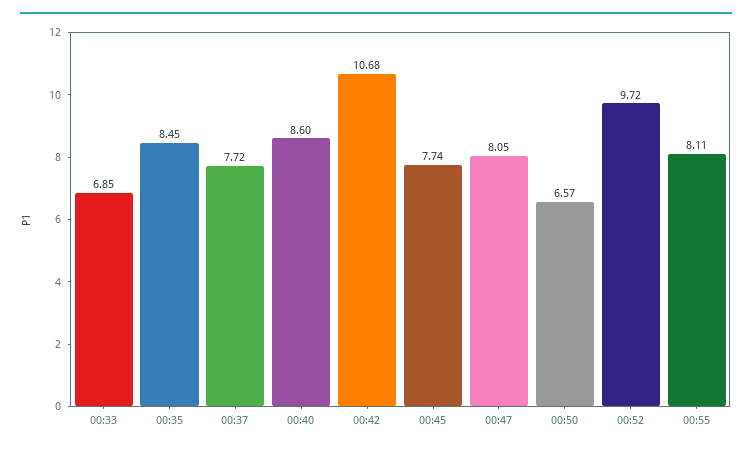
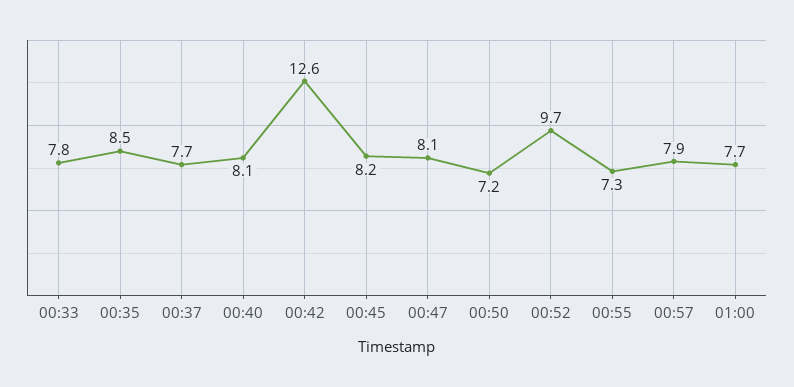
00:33: 6.85 -> 7.8
00:40: 8.6 -> 8.1
00:42: 10.68 -> 12.6
00:45: 7.74 -> 8.2
00:50: 6.57 -> 7.2
00:55: 8.11 -> 7.3
00:57: none -> 7.9
01:00: none -> 7.7

